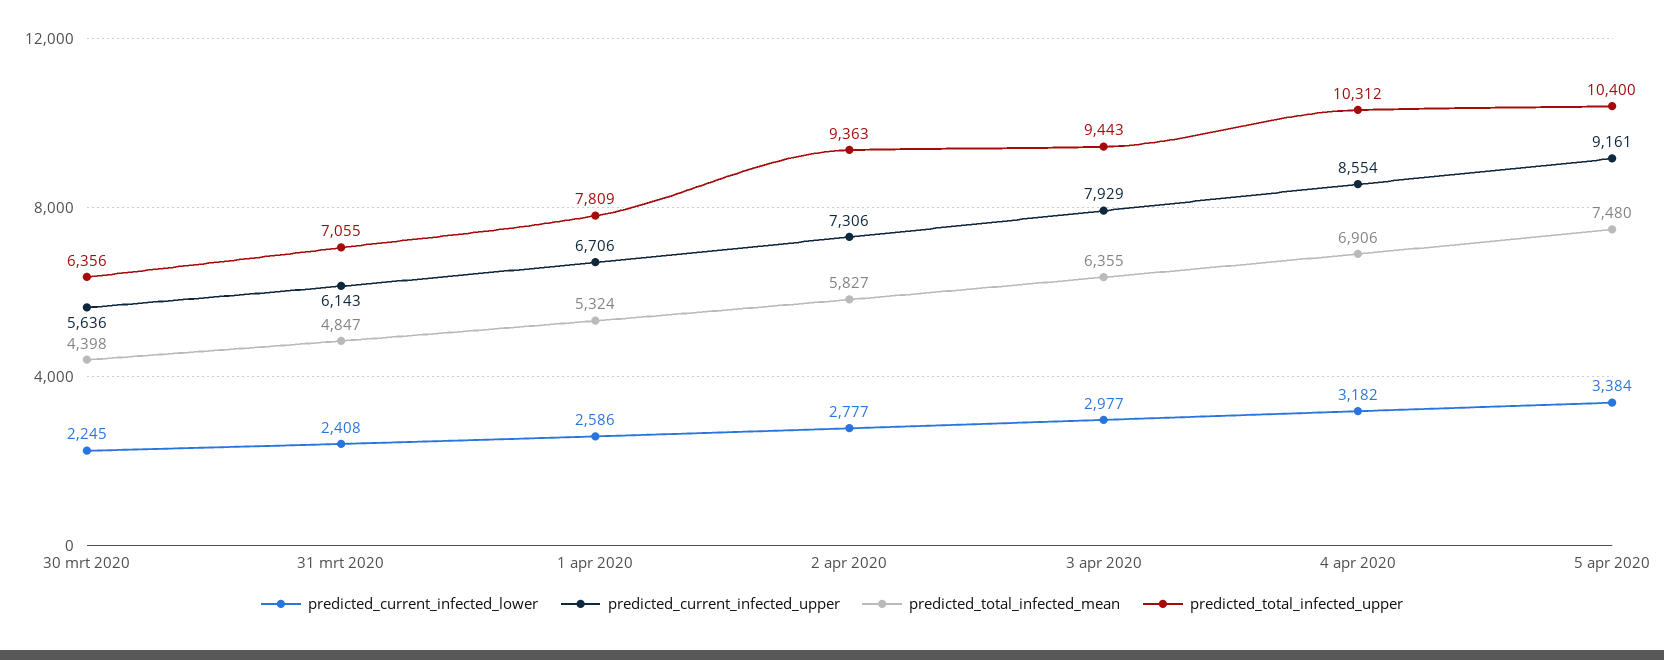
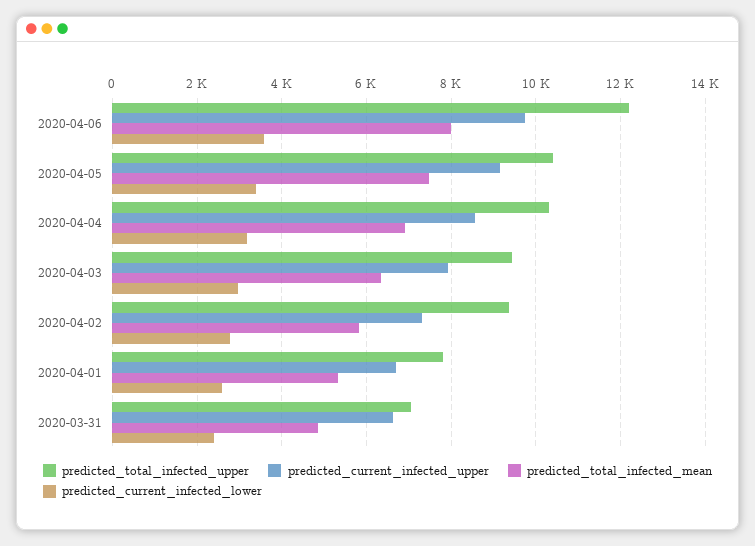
predicted_current_infected_lower, 30 mrt 2020: 2245 -> none
predicted_current_infected_upper, 30 mrt 2020: 5636 -> none
predicted_total_infected_mean, 30 mrt 2020: 4398 -> none
predicted_total_infected_upper, 30 mrt 2020: 6356 -> none
predicted_current_infected_upper, 31 mrt 2020: 6143 -> 6600
predicted_total_infected_upper, 2020-04-06: none -> 12200
predicted_current_infected_upper, 2020-04-06: none -> 9800
predicted_total_infected_mean, 2020-04-06: none -> 8000
predicted_current_infected_lower, 2020-04-06: none -> 3600

